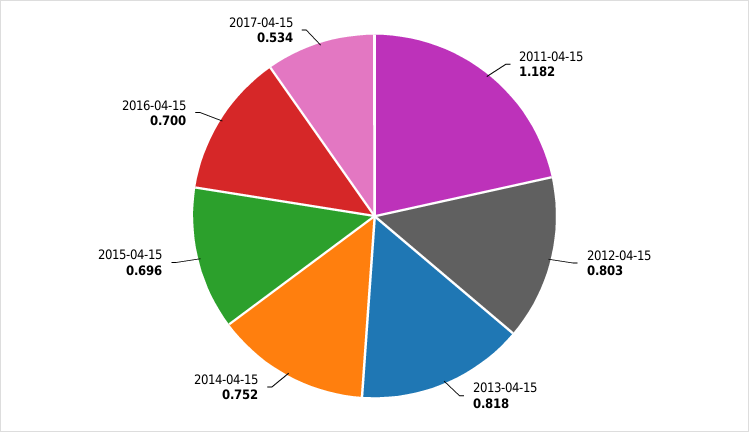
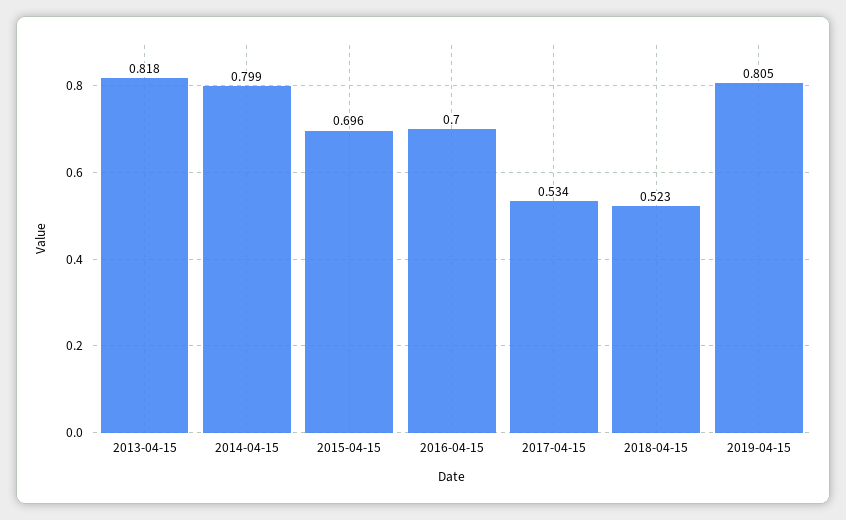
2011-04-15: 1.182 -> none
2012-04-15: 0.803 -> none
2014-04-15: 0.752 -> 0.799
2018-04-15: none -> 0.523
2019-04-15: none -> 0.805

